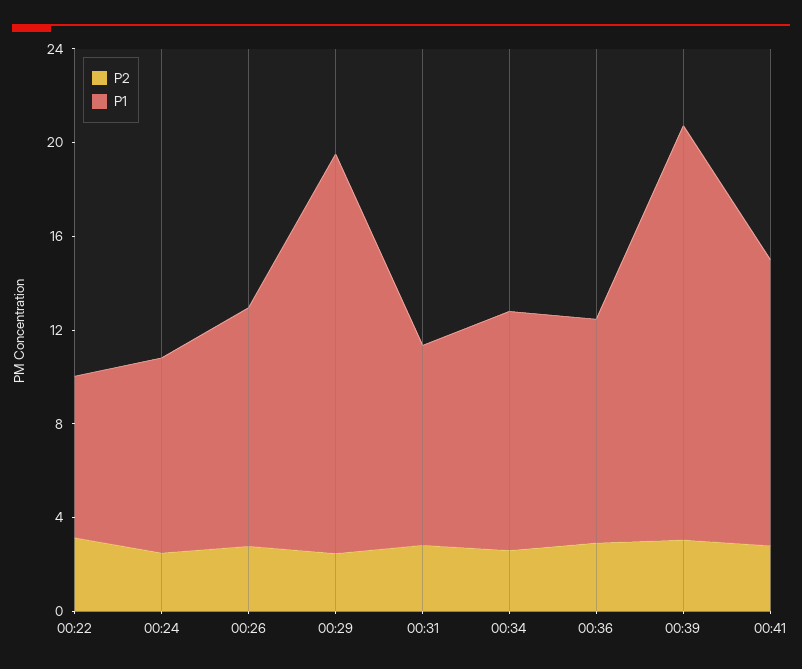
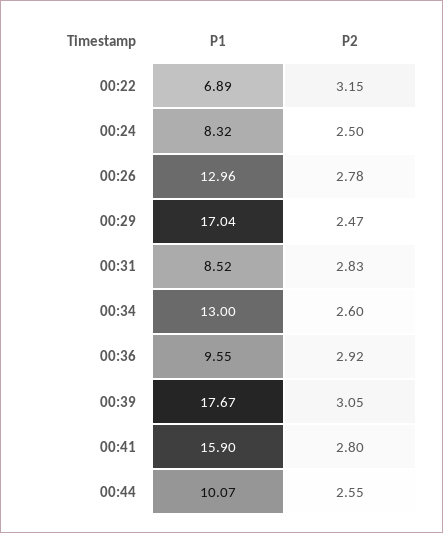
P1, 00:26: 10 -> 12.96
P1, 00:34: 10 -> 13
P1, 00:41: 12 -> 15.9
P1, 00:44: none -> 10.07
P2, 00:44: none -> 2.55

